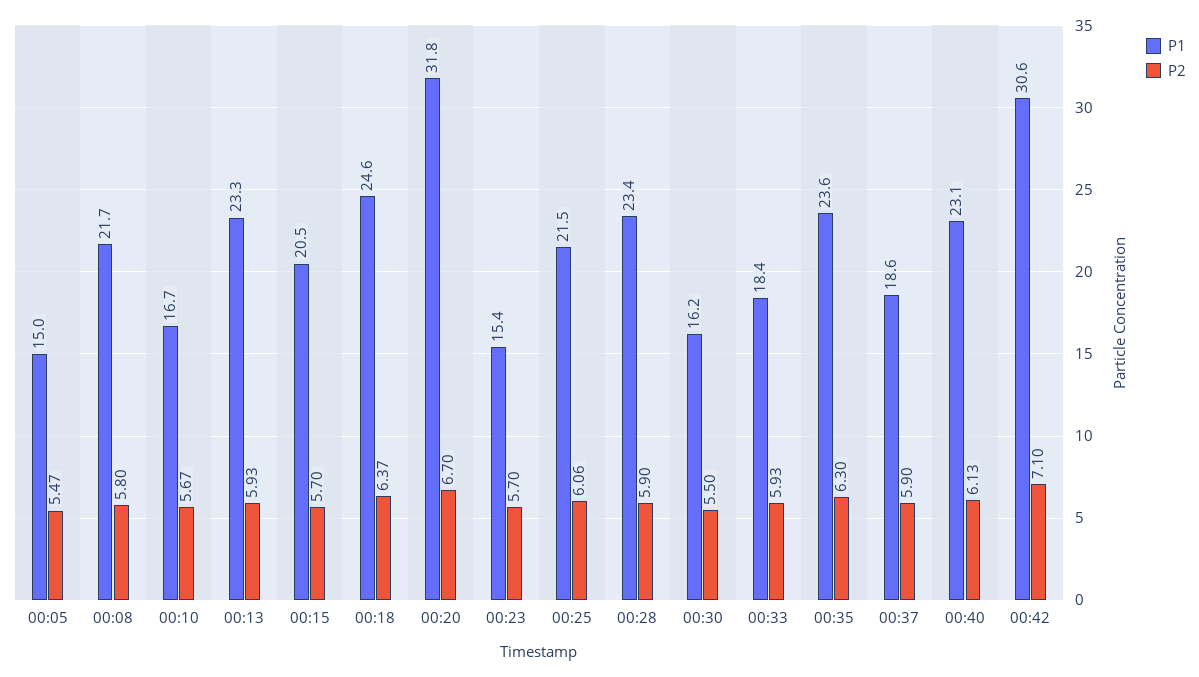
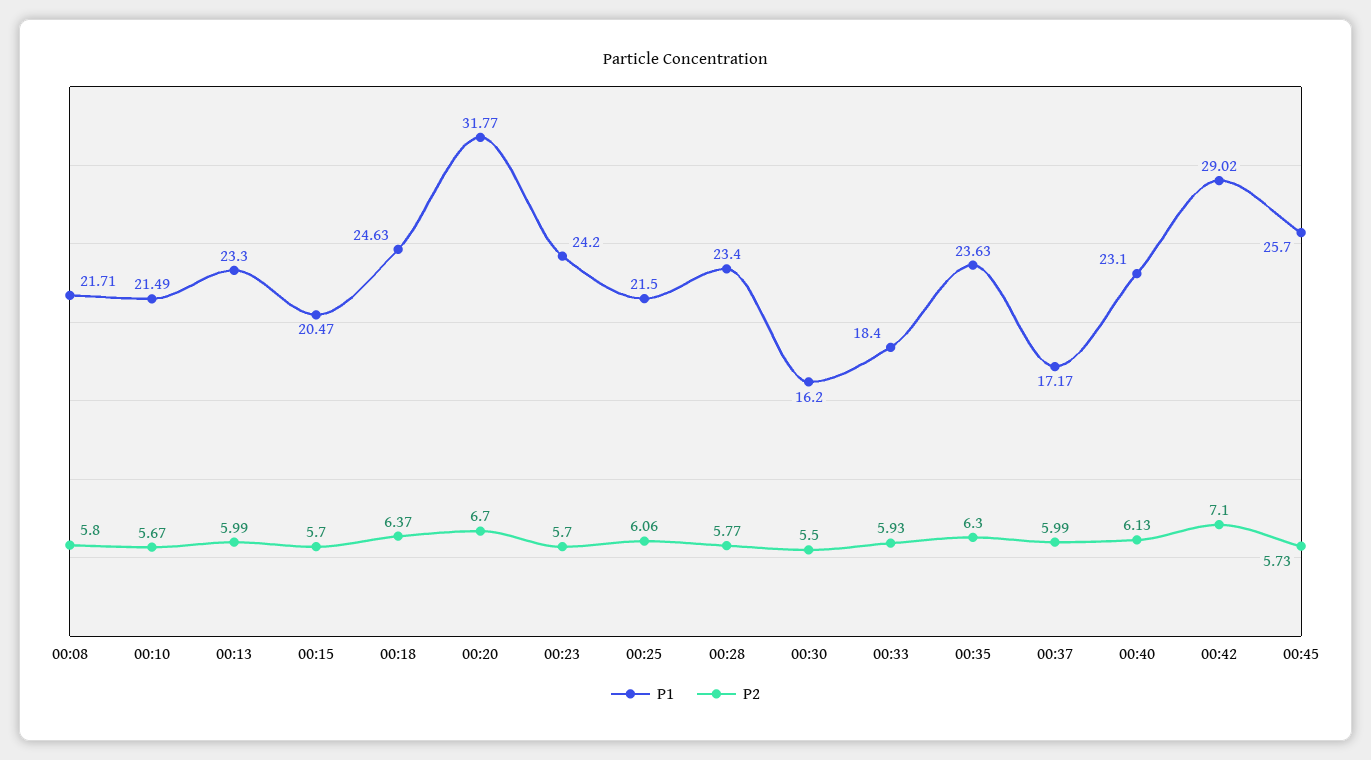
P1, 00:05: 15 -> none
P2, 00:05: 5.47 -> none
P1, 00:10: 16.7 -> 21.49
P2, 00:13: 5.93 -> 5.99
P1, 00:23: 15.4 -> 24.2
P2, 00:28: 5.9 -> 5.77
P1, 00:37: 18.6 -> 17.17
P2, 00:37: 5.9 -> 5.99
P1, 00:42: 30.6 -> 29.02
P1, 00:45: none -> 25.7
P2, 00:45: none -> 5.73

